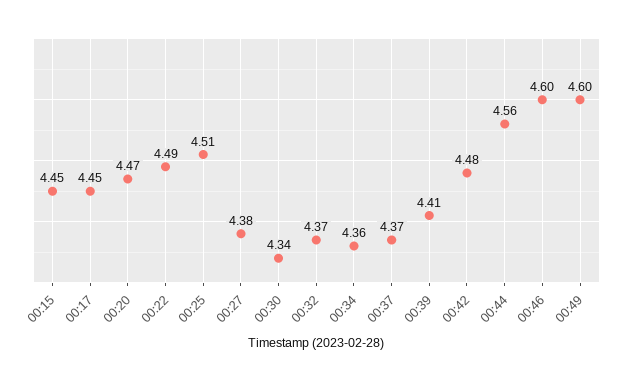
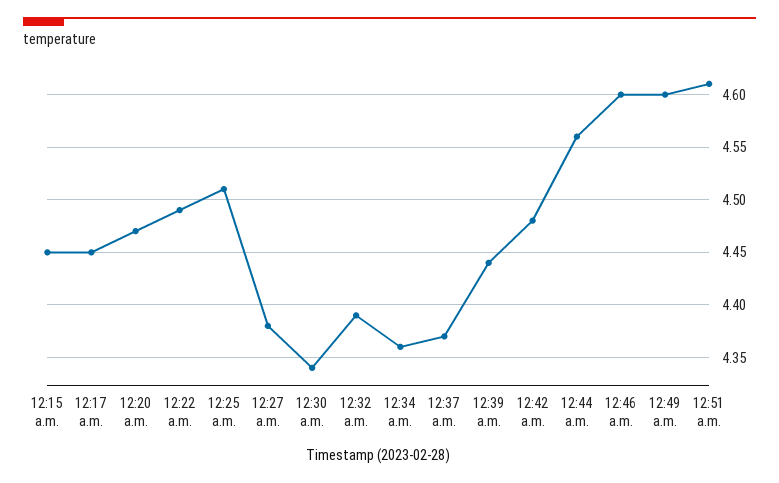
00:32: 4.37 -> 4.39
00:39: 4.41 -> 4.44
12:51 a.m.: none -> 4.61

